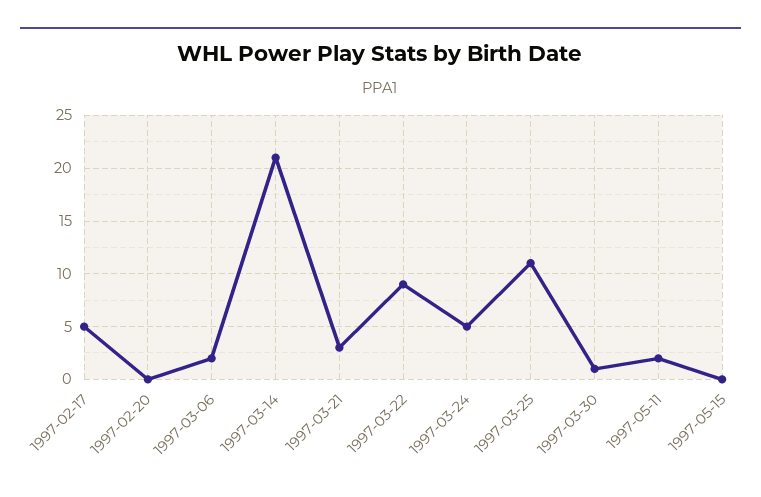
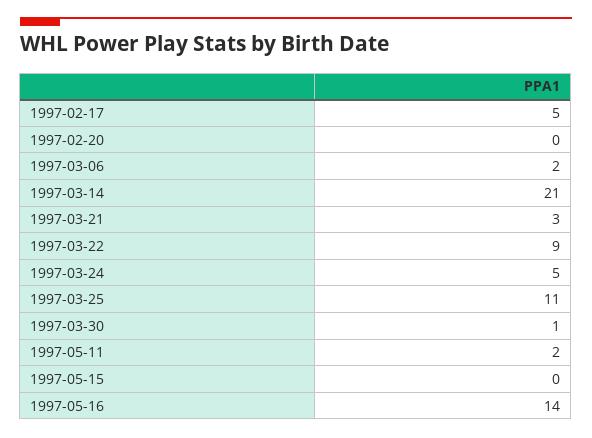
1997-05-16: none -> 14

